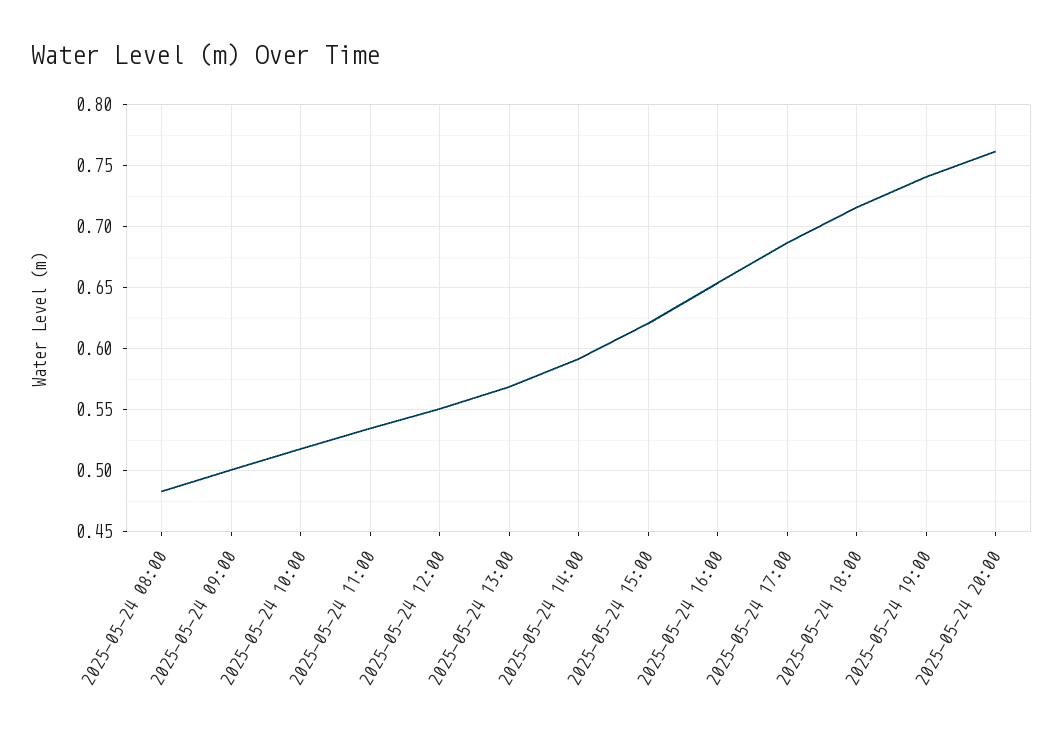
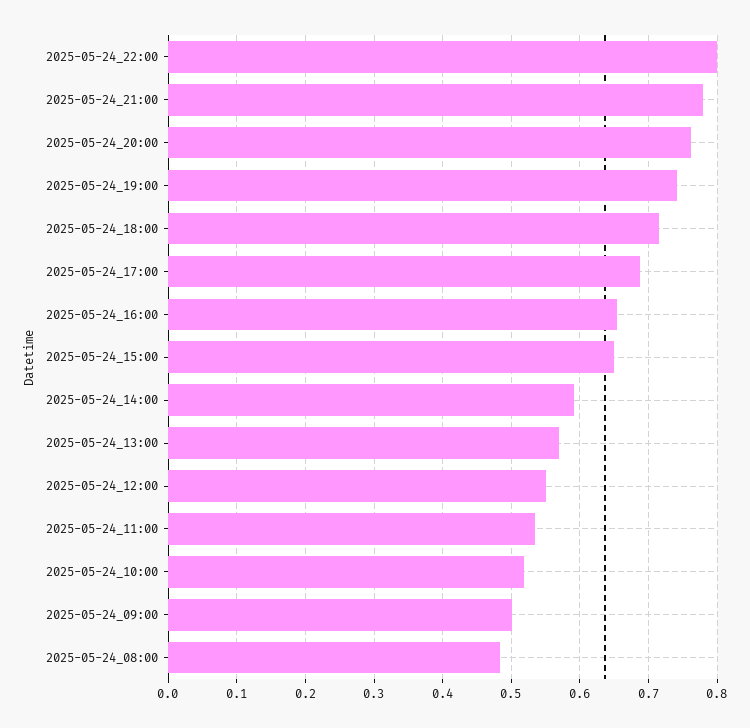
2025-05-24 15:00: 0.62 -> 0.65
2025-05-24_22:00: none -> 0.8
2025-05-24_21:00: none -> 0.78

